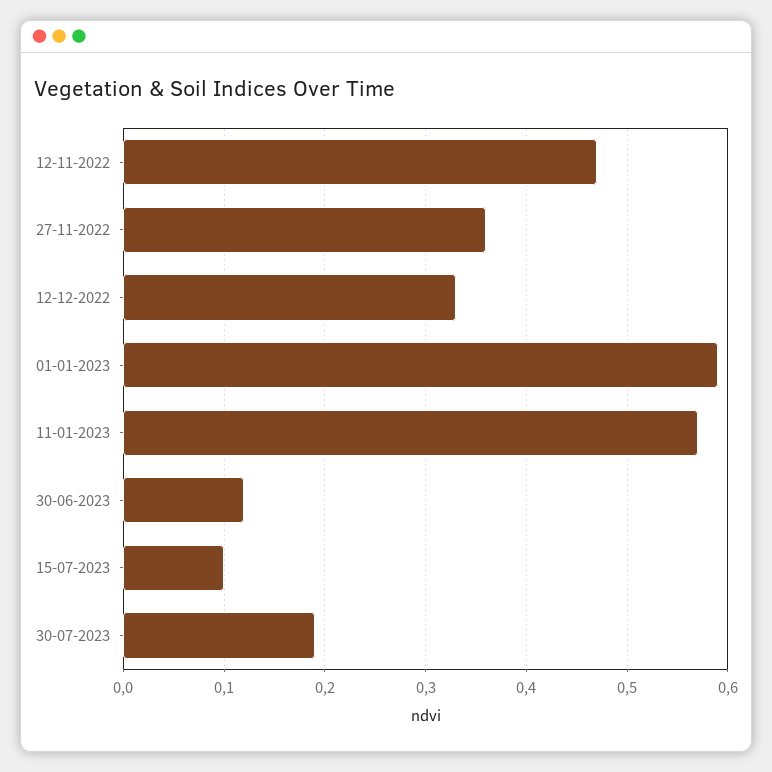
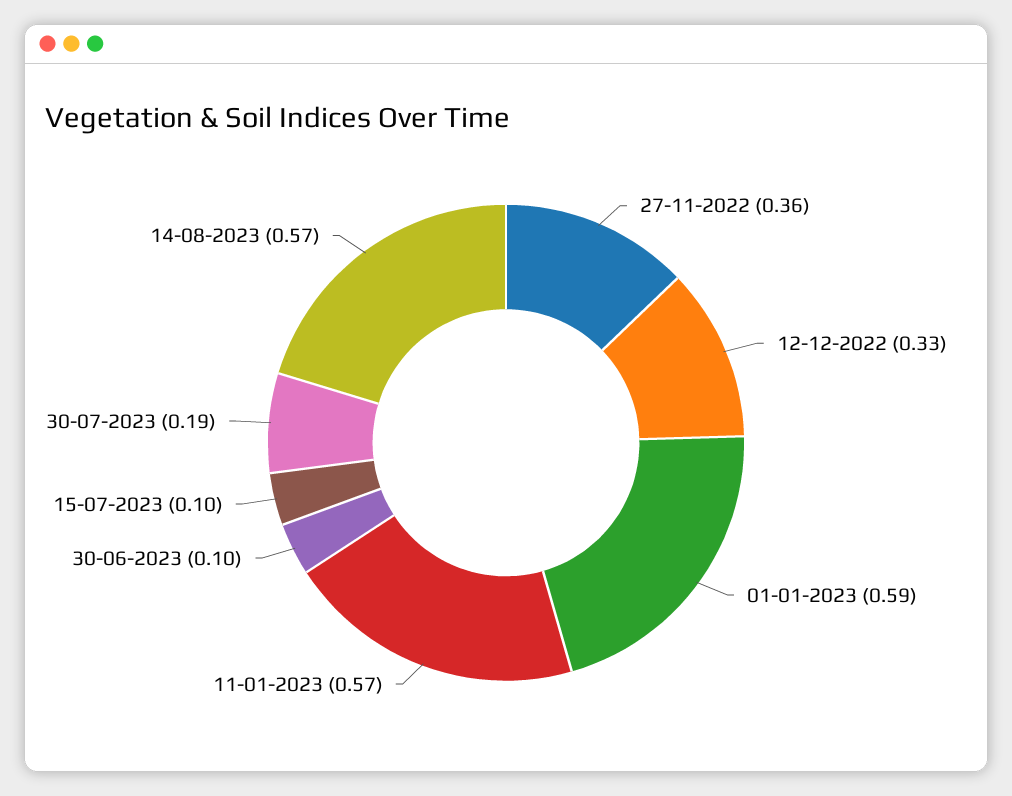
12-11-2022: 0.47 -> none
30-06-2023: 0.12 -> 0.1
14-08-2023: none -> 0.57

